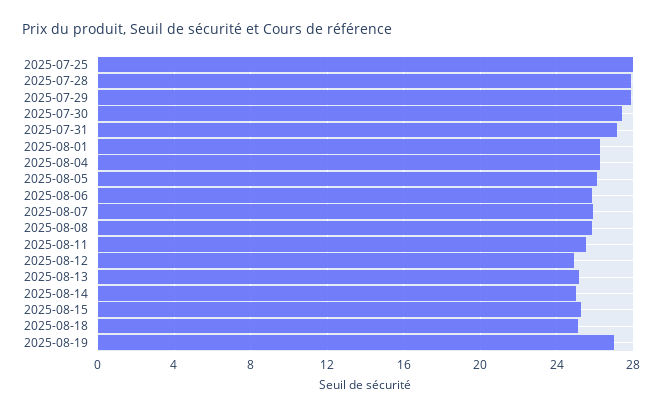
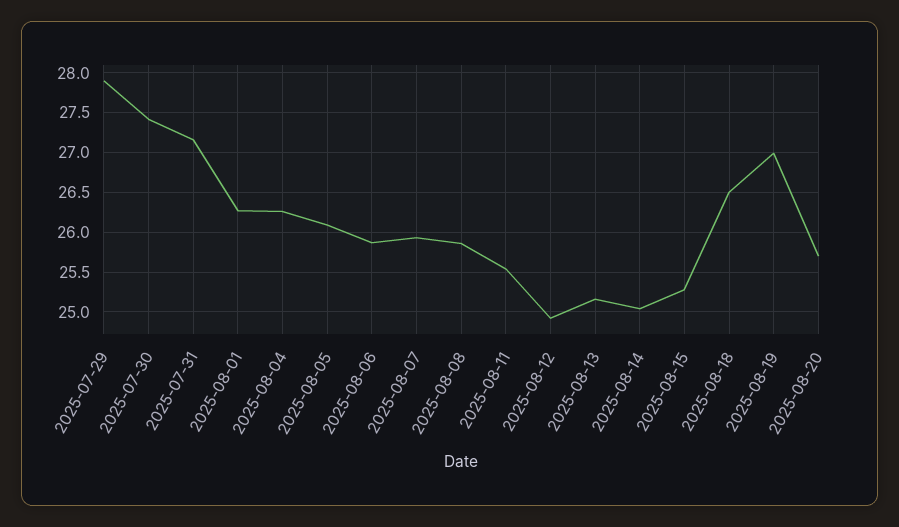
2025-07-25: 28 -> none
2025-07-28: 28 -> none
2025-08-18: 25 -> 26.5
2025-08-20: none -> 25.7

